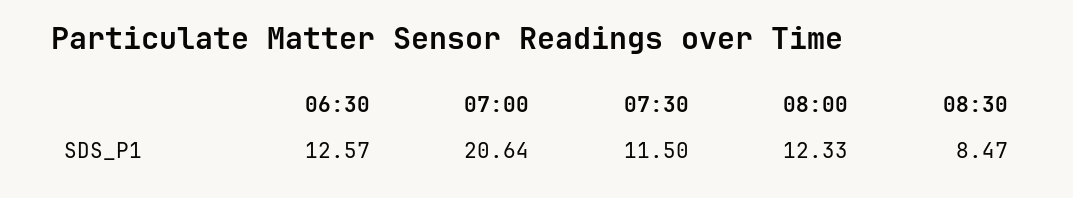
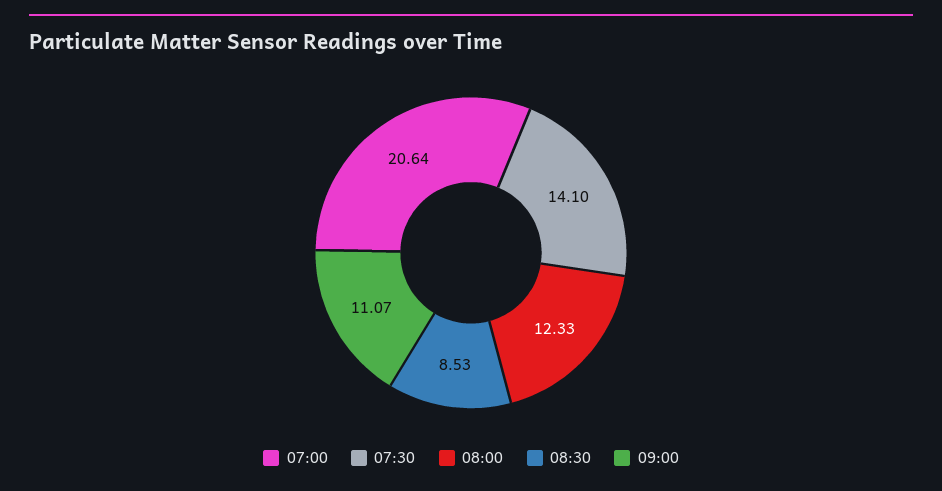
06:30: 12.57 -> none
07:30: 11.5 -> 14.1
08:30: 8.47 -> 8.53
09:00: none -> 11.07

